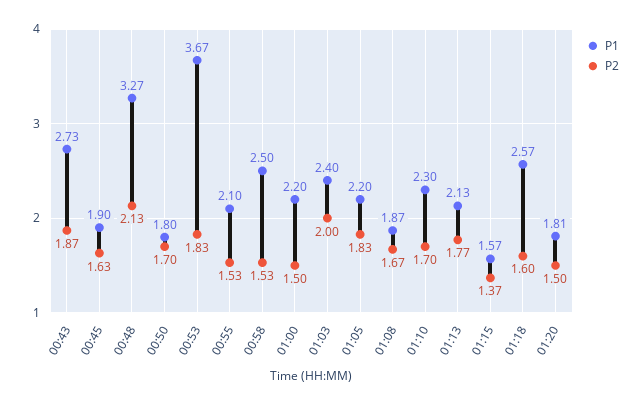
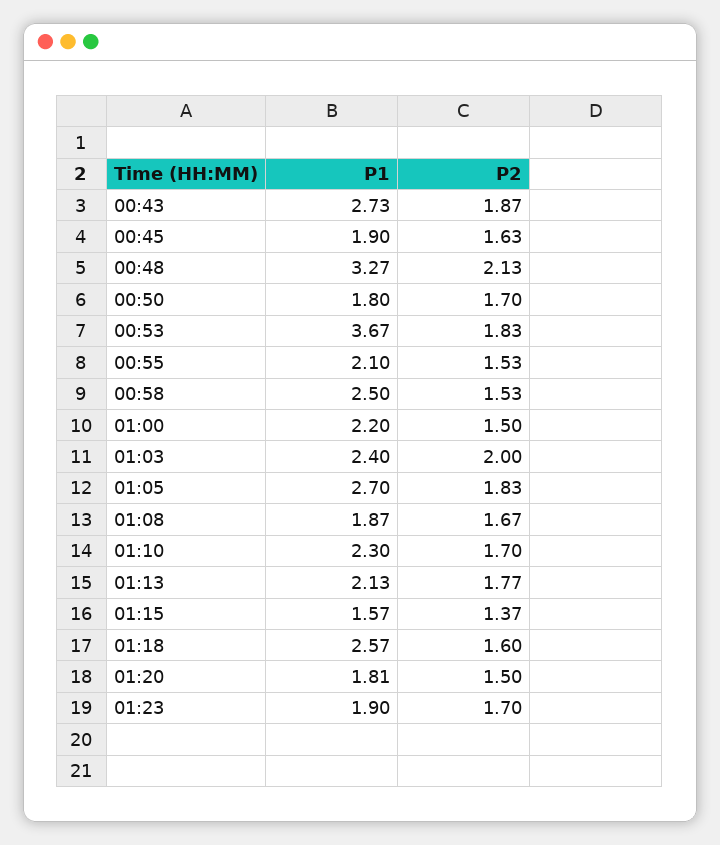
P1, 01:05: 2.2 -> 2.7
P1, 01:23: none -> 1.9
P2, 01:23: none -> 1.7

